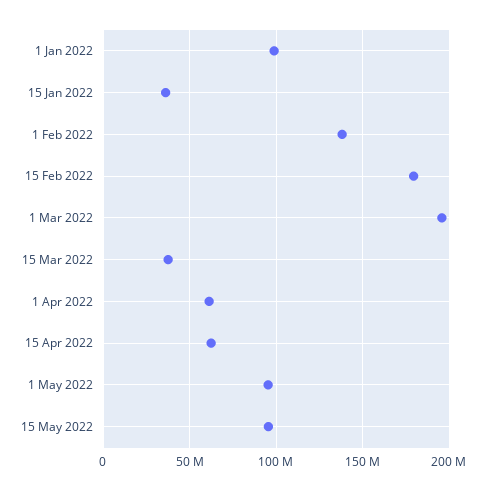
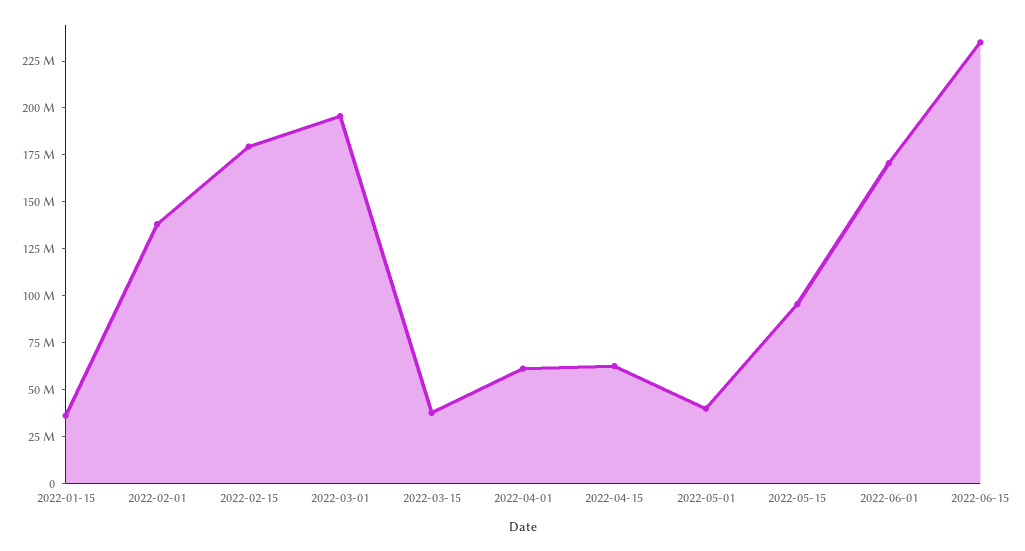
1 Jan 2022: 100000000 -> none
1 May 2022: 95000000 -> 40000000
2022-06-01: none -> 170000000
2022-06-15: none -> 235000000

